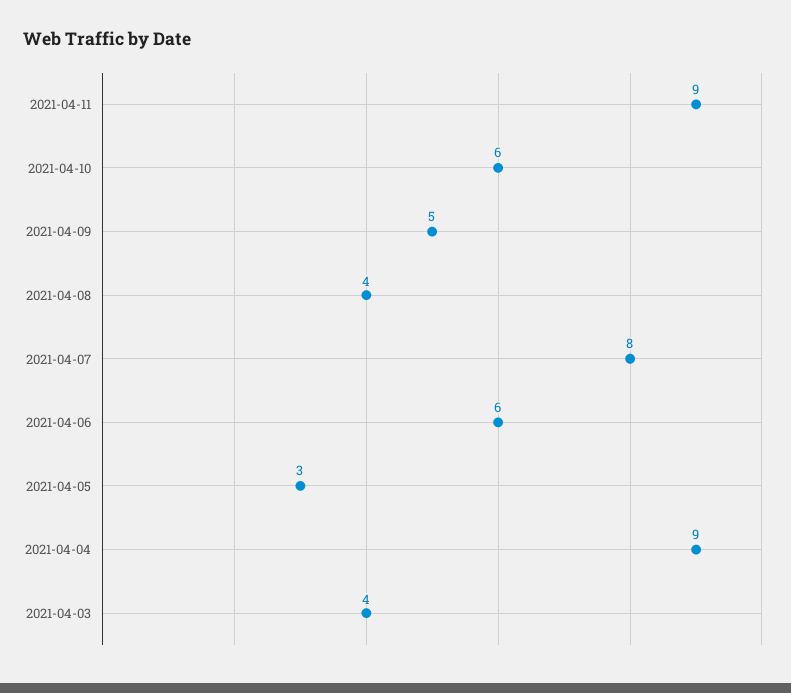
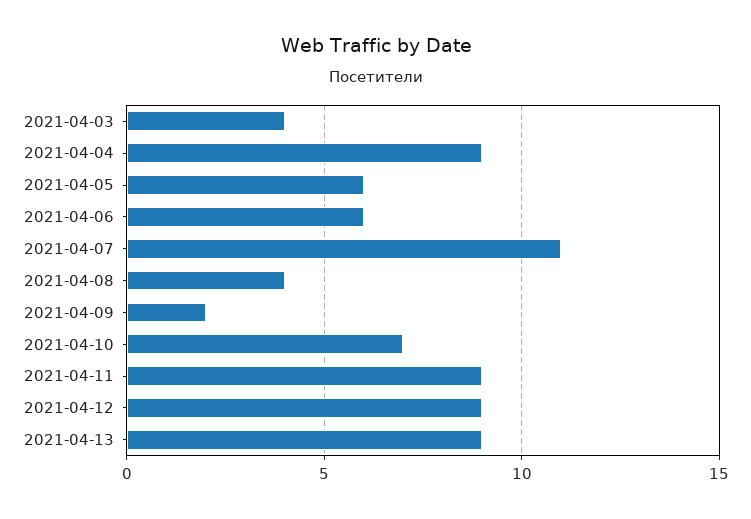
2021-04-10: 6 -> 7
2021-04-09: 5 -> 2
2021-04-07: 8 -> 11
2021-04-05: 3 -> 6
2021-04-12: none -> 9
2021-04-13: none -> 9

